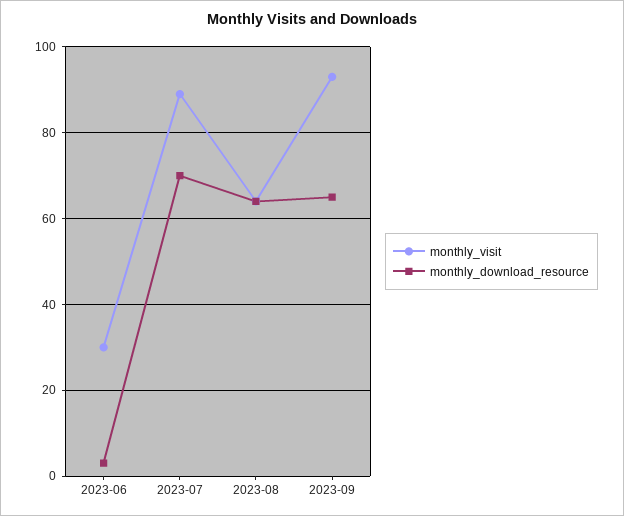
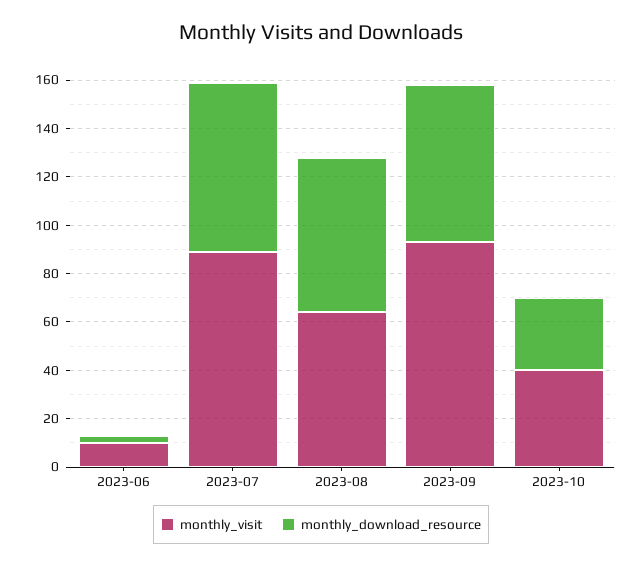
monthly_visit, 2023-06: 30 -> 10
monthly_visit, 2023-10: none -> 40
monthly_download_resource, 2023-10: none -> 30

